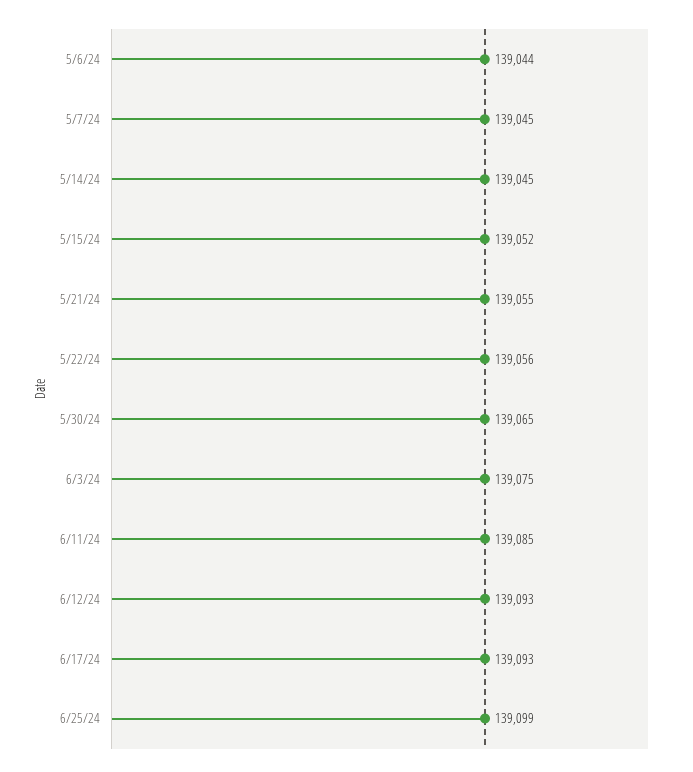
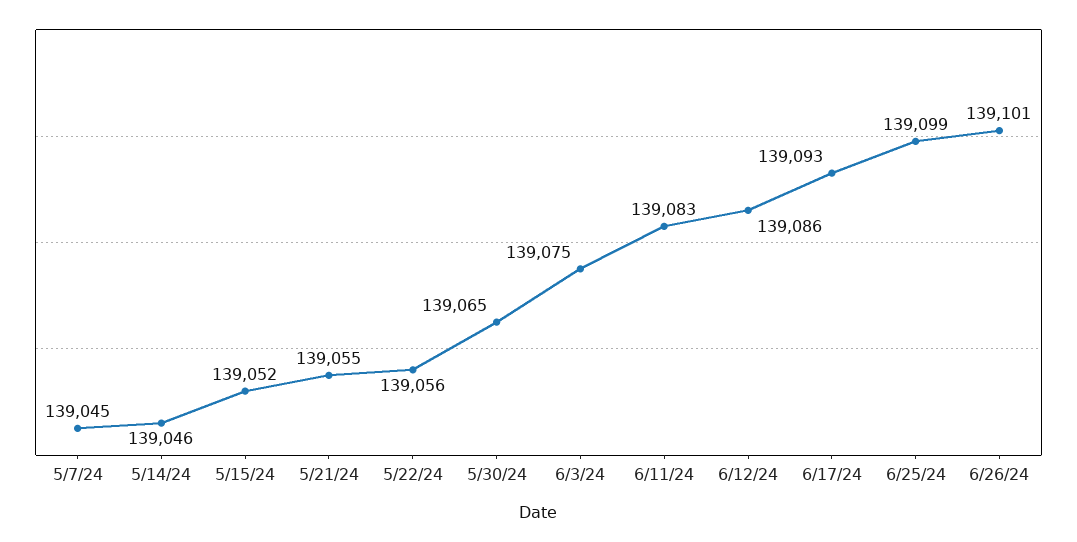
5/6/24: 139044 -> none
5/14/24: 139045 -> 139046
6/11/24: 139085 -> 139083
6/12/24: 139093 -> 139086
6/26/24: none -> 139101

